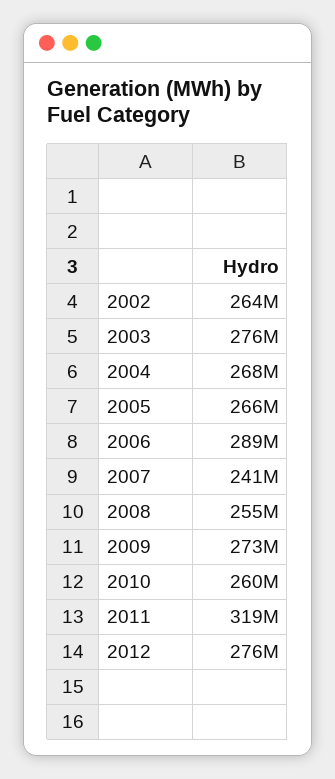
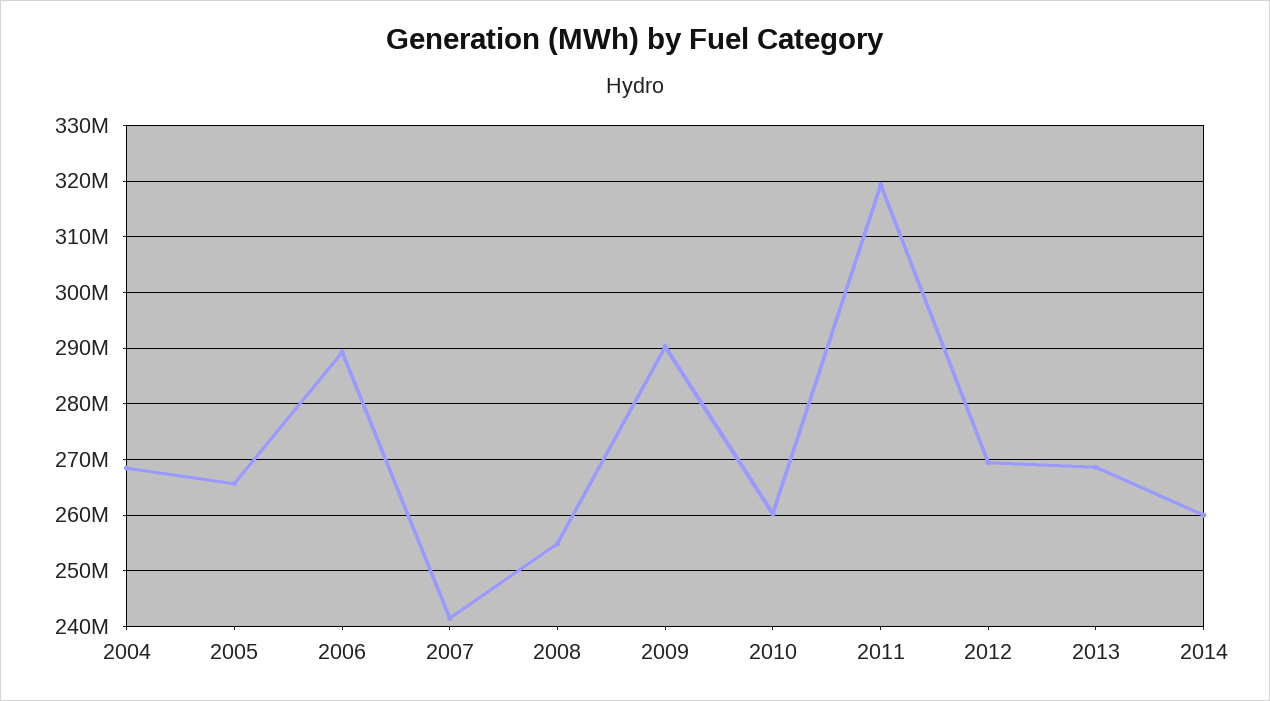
2002: 264000000 -> none
2003: 276000000 -> none
2009: 273000000 -> 290000000
2012: 276000000 -> 270000000
2013: none -> 268000000
2014: none -> 260000000

